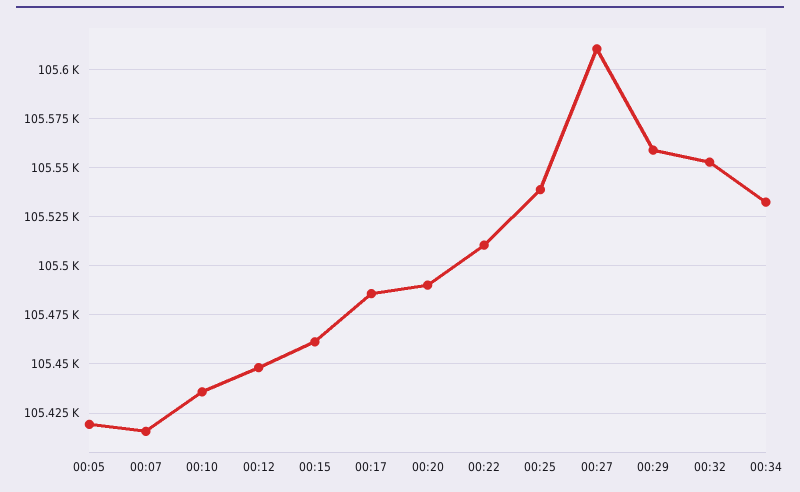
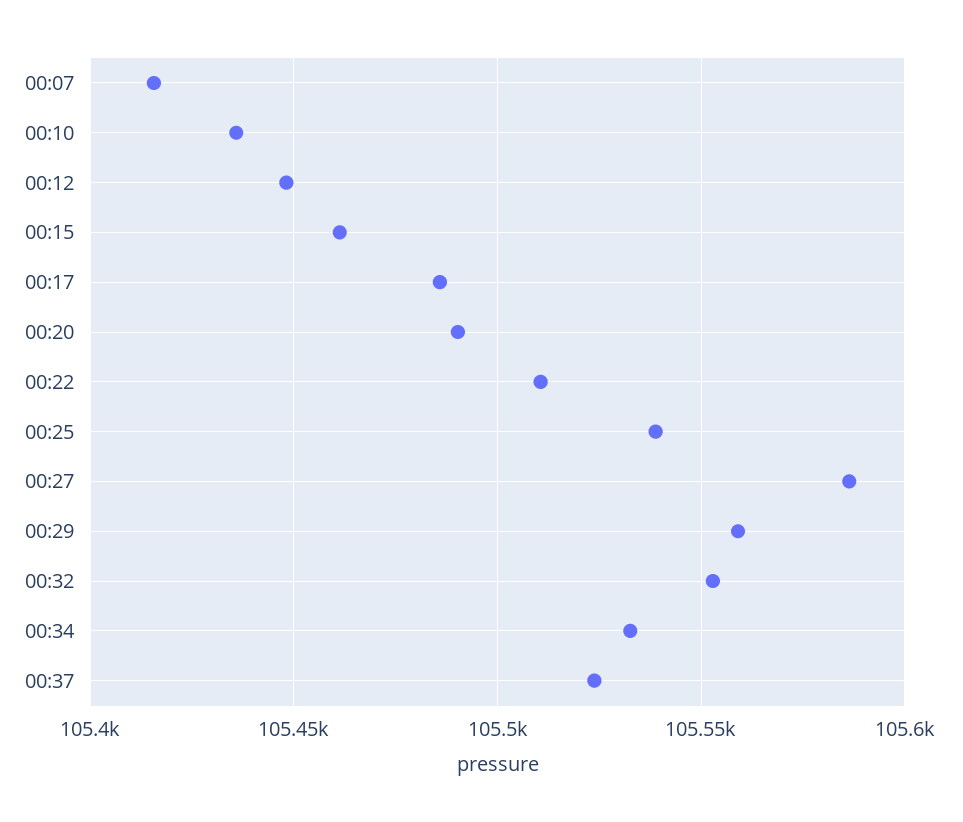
00:05: 105420 -> none
00:27: 105610 -> 105585
00:37: none -> 105525

